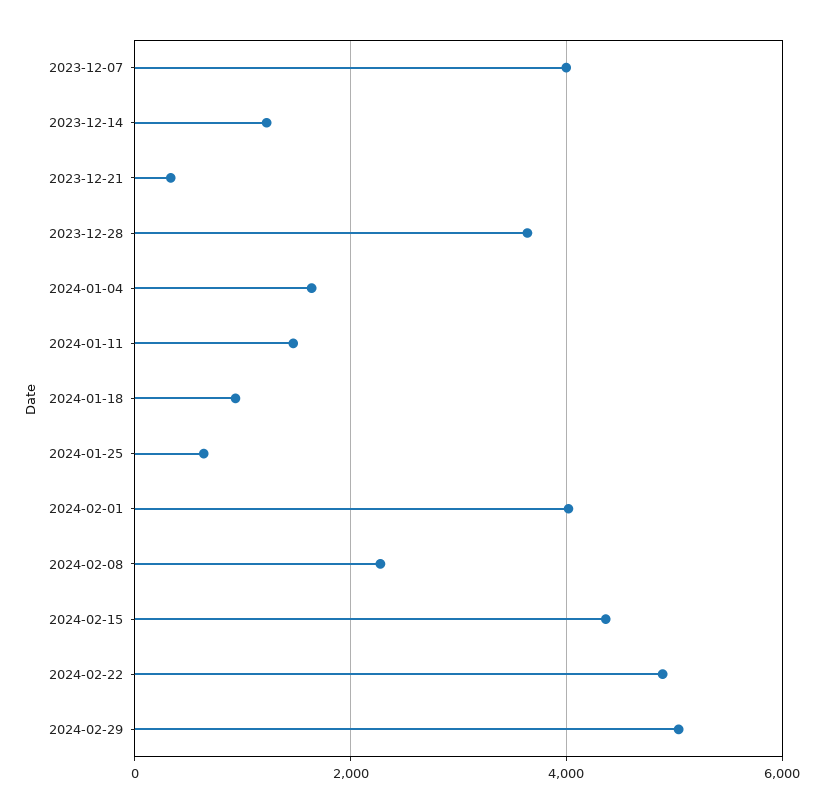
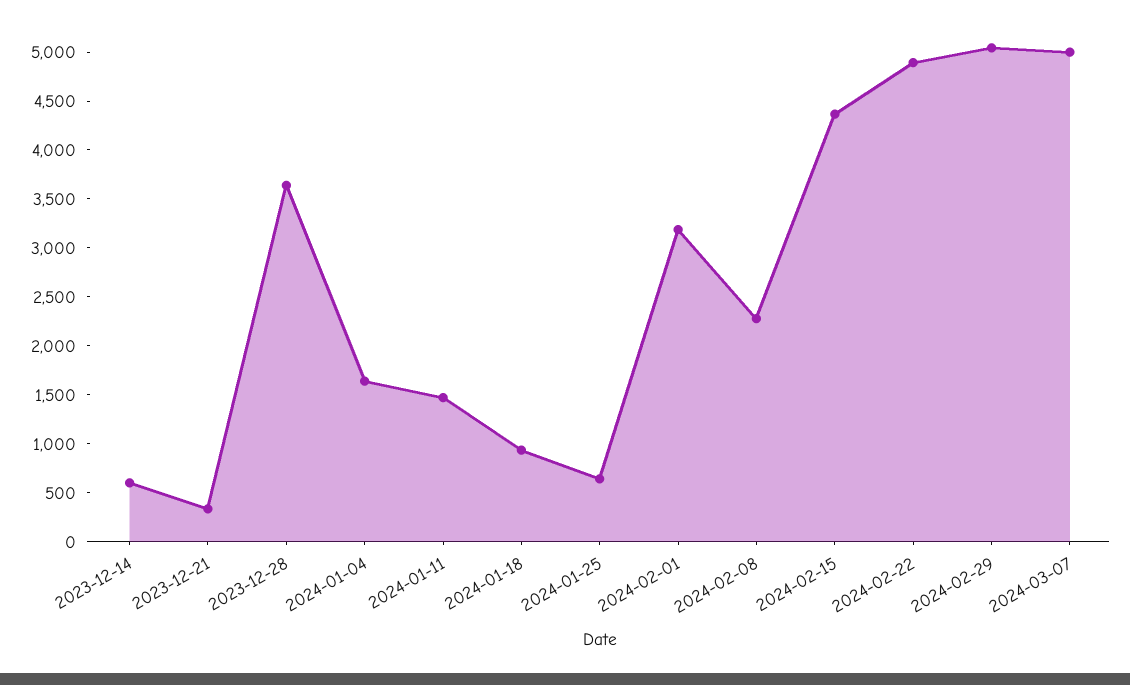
2023-12-07: 4000 -> none
2023-12-14: 1200 -> 600
2024-02-01: 4000 -> 3200
2024-03-07: none -> 5000

